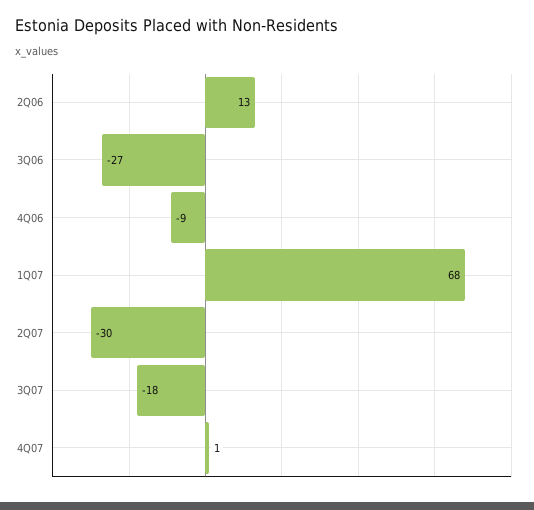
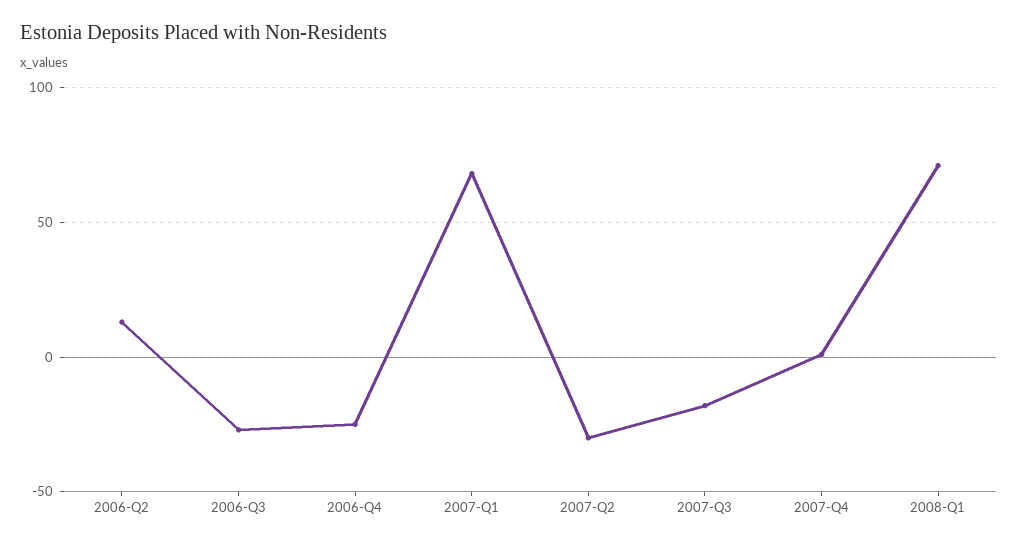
4Q06: -9 -> -25
2008-Q1: none -> 70

